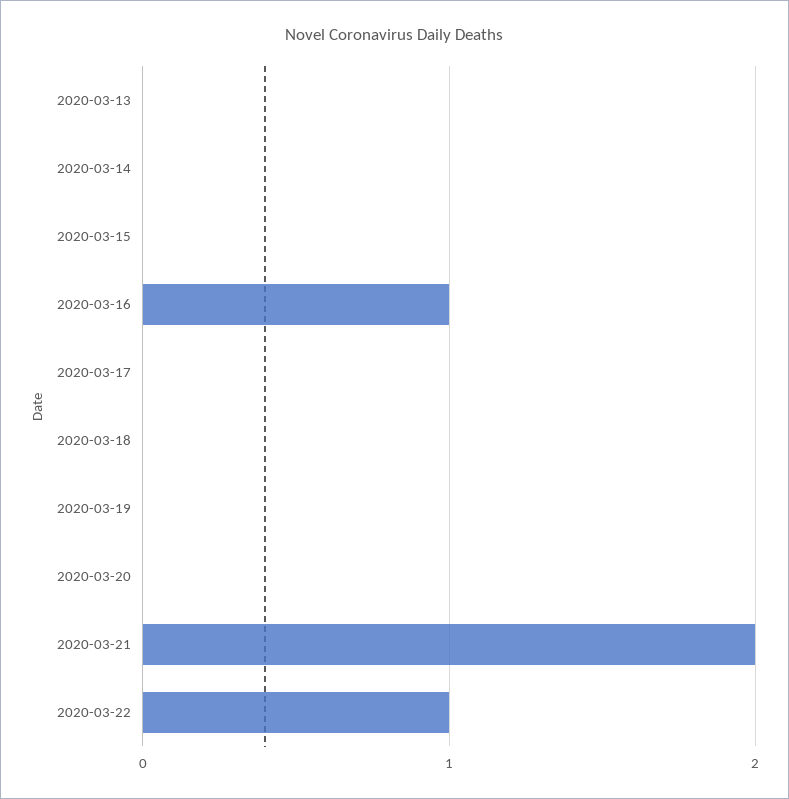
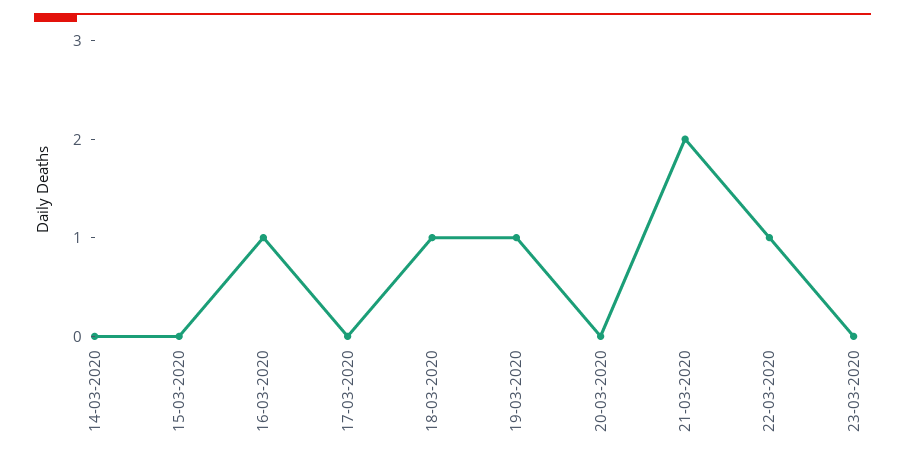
2020-03-13: 0 -> none
2020-03-18: 0 -> 1
2020-03-19: 0 -> 1
23-03-2020: none -> 0

